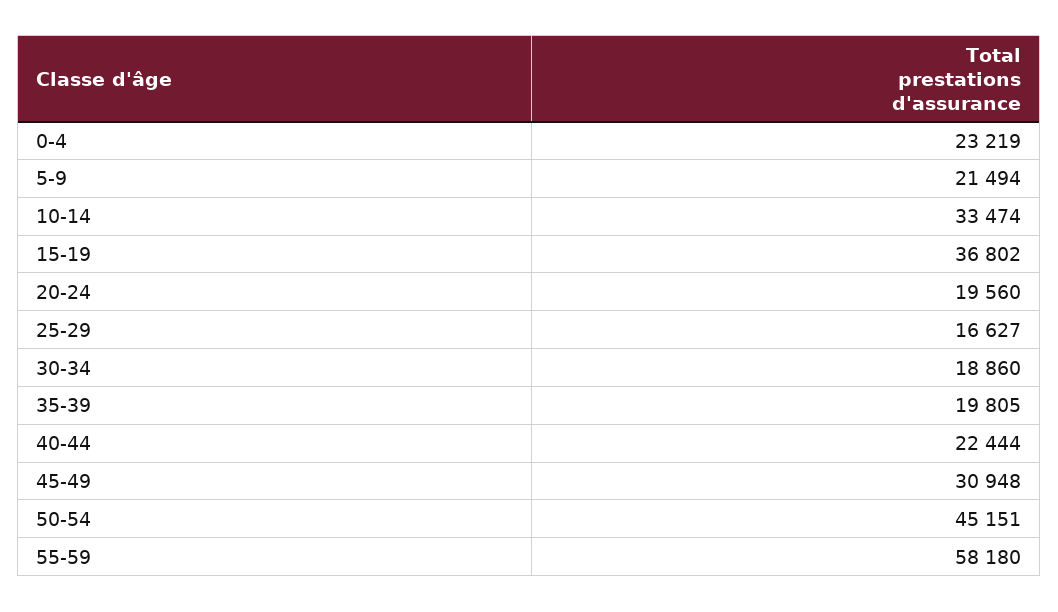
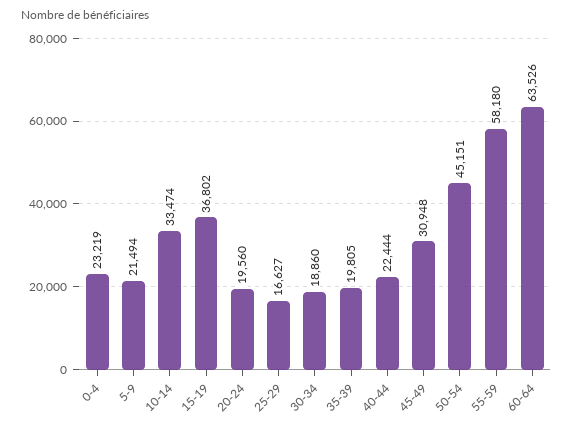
60-64: none -> 63526

